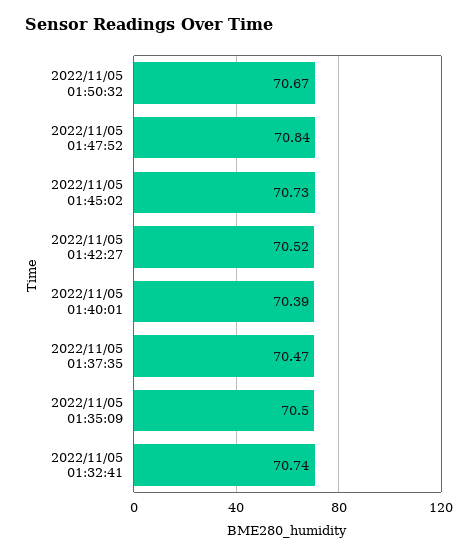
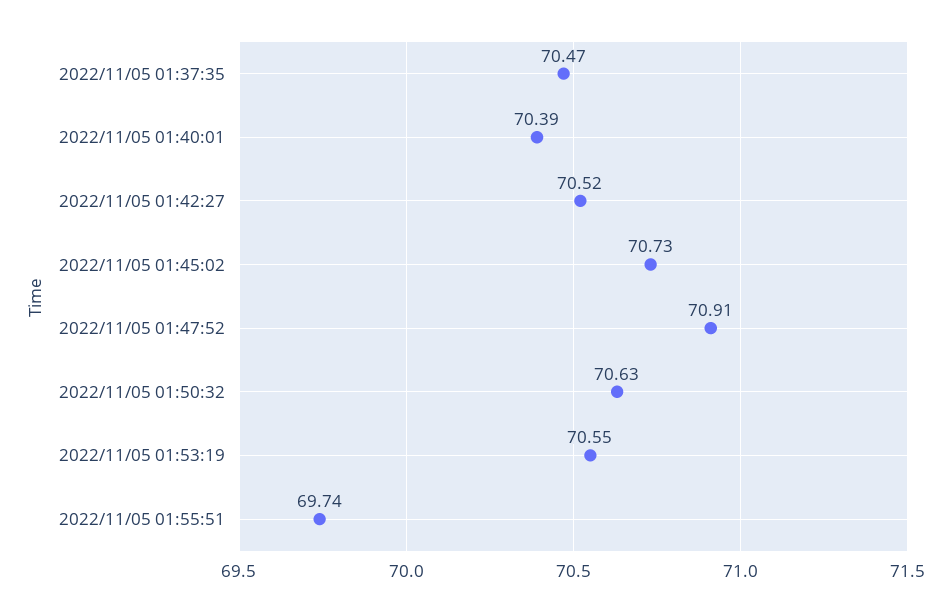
2022/11/05 01:50:32: 70.67 -> 70.63
2022/11/05 01:47:52: 70.84 -> 70.91
2022/11/05 01:35:09: 70.5 -> none
2022/11/05 01:32:41: 70.74 -> none
2022/11/05 01:53:19: none -> 70.55
2022/11/05 01:55:51: none -> 69.74

